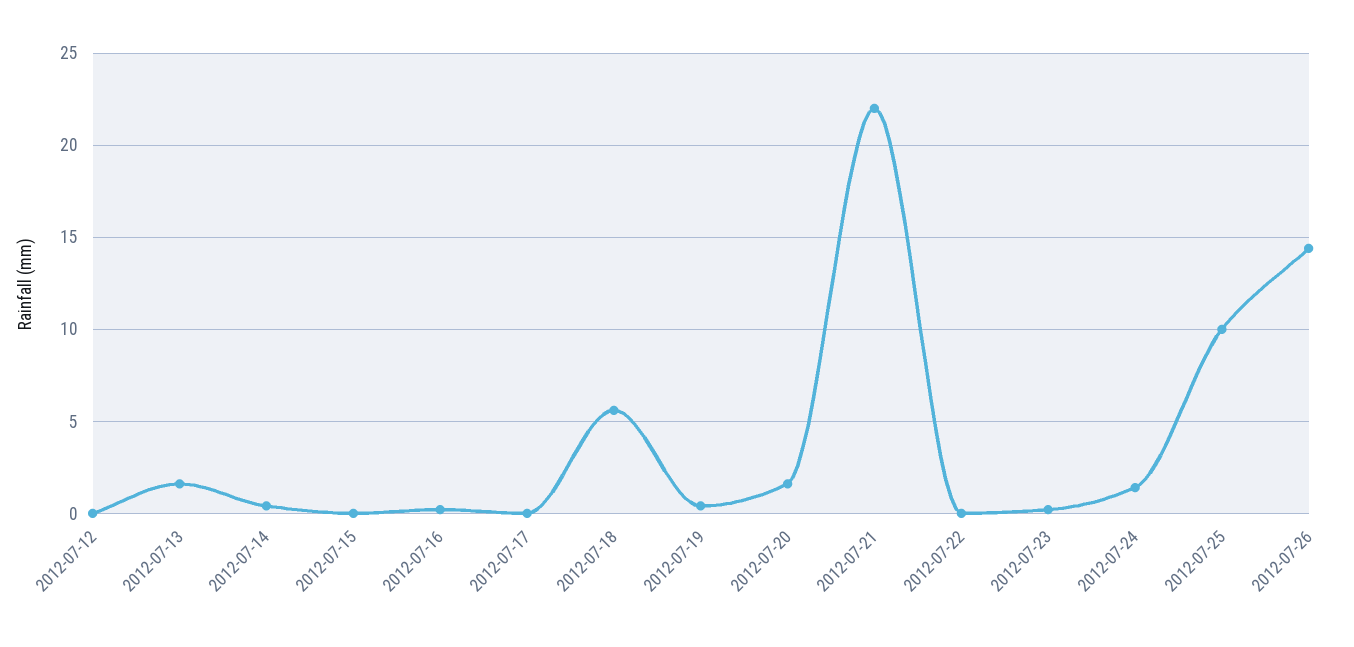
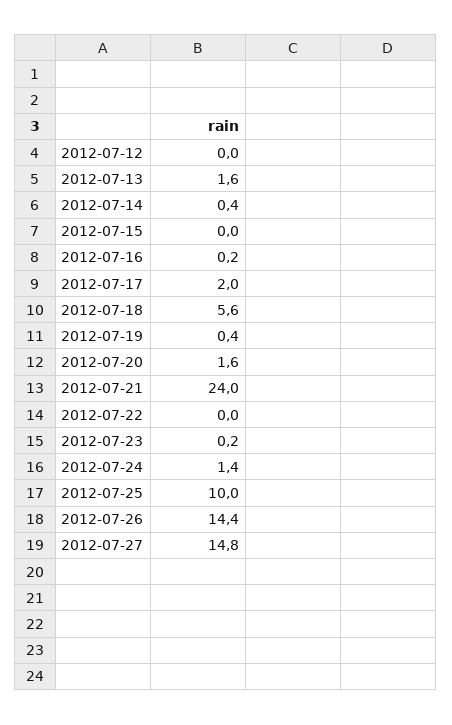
2012-07-17: 0 -> 2
2012-07-21: 22 -> 24
2012-07-27: none -> 14.8

